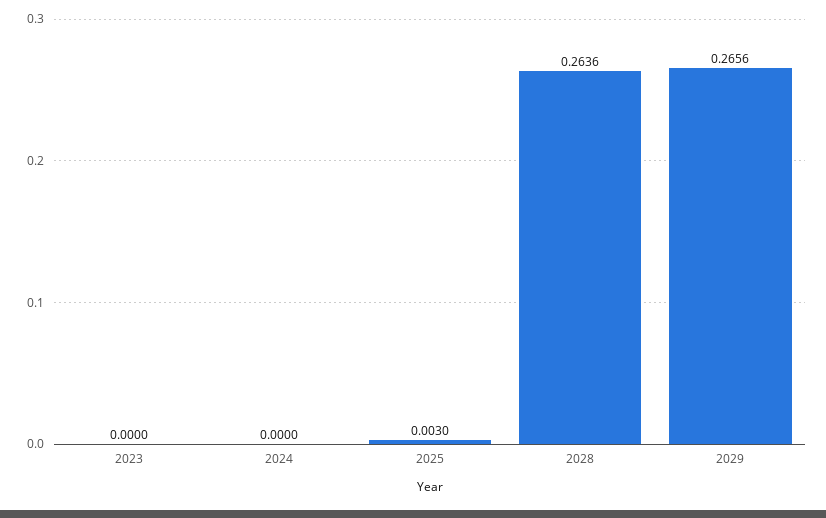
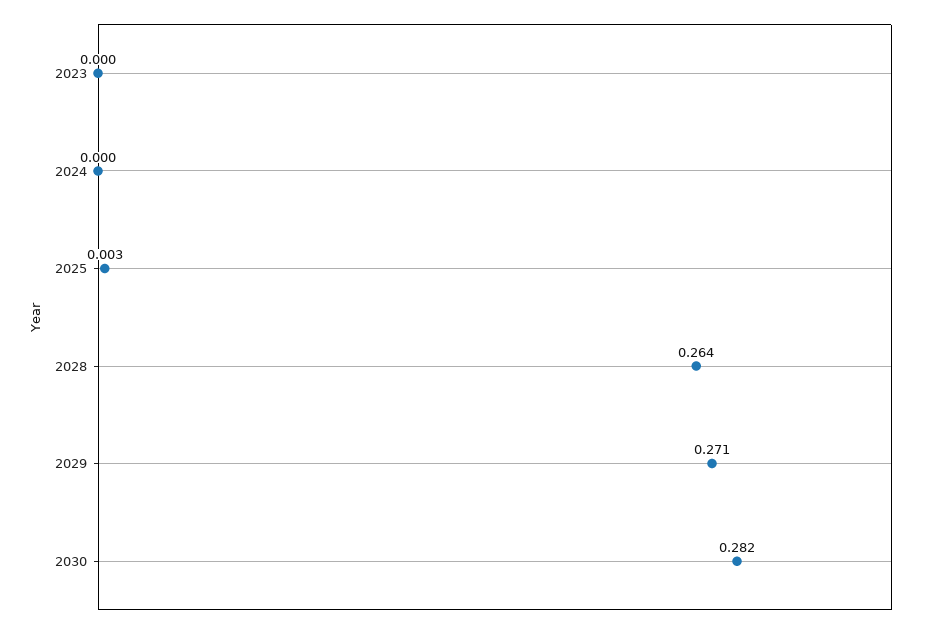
2029: 0.2656 -> 0.271
2030: none -> 0.282

